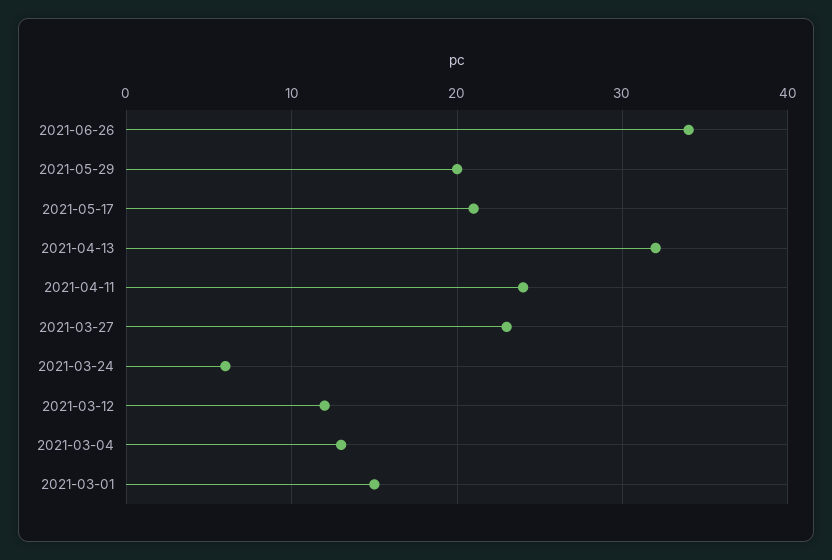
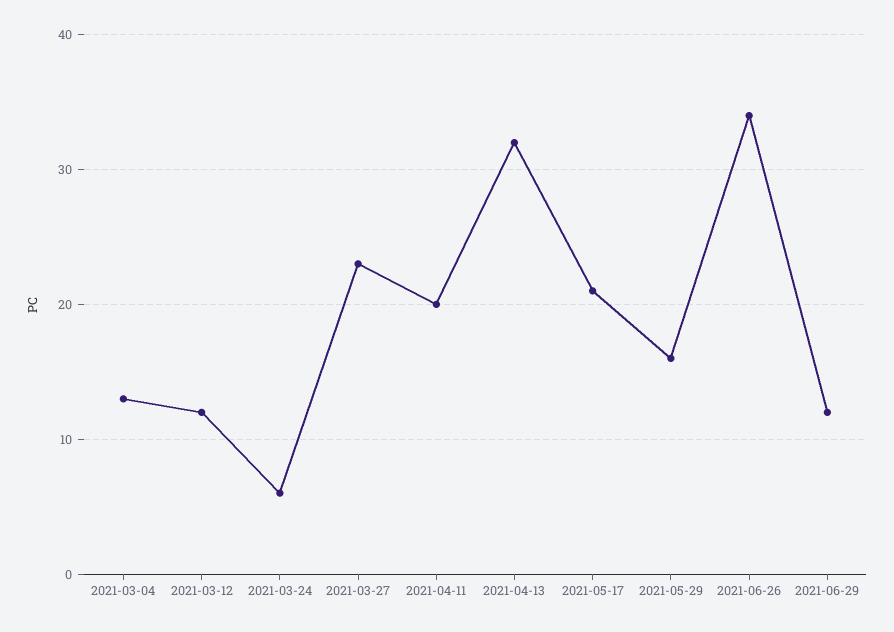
2021-05-29: 20 -> 16
2021-04-11: 24 -> 20
2021-03-01: 15 -> none
2021-06-29: none -> 12

